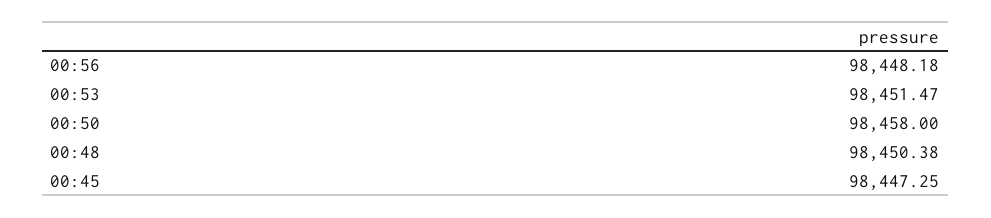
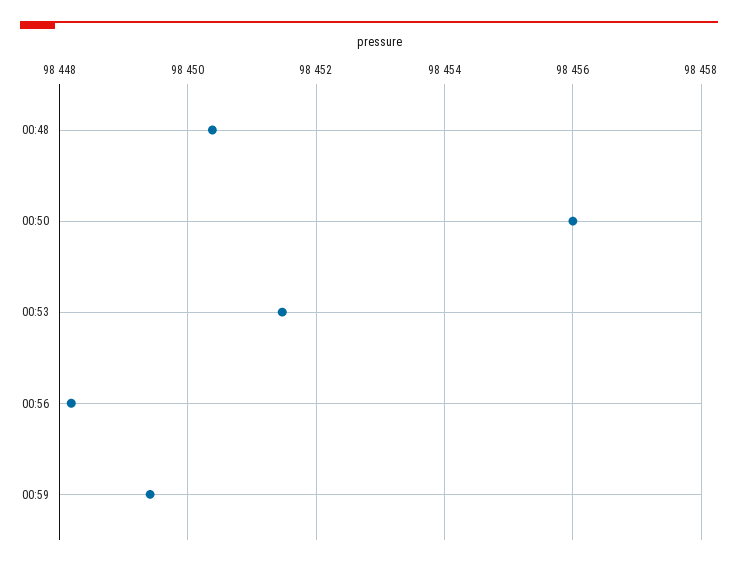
00:50: 98458 -> 98456
00:45: 98447.25 -> none
00:59: none -> 98449.4

